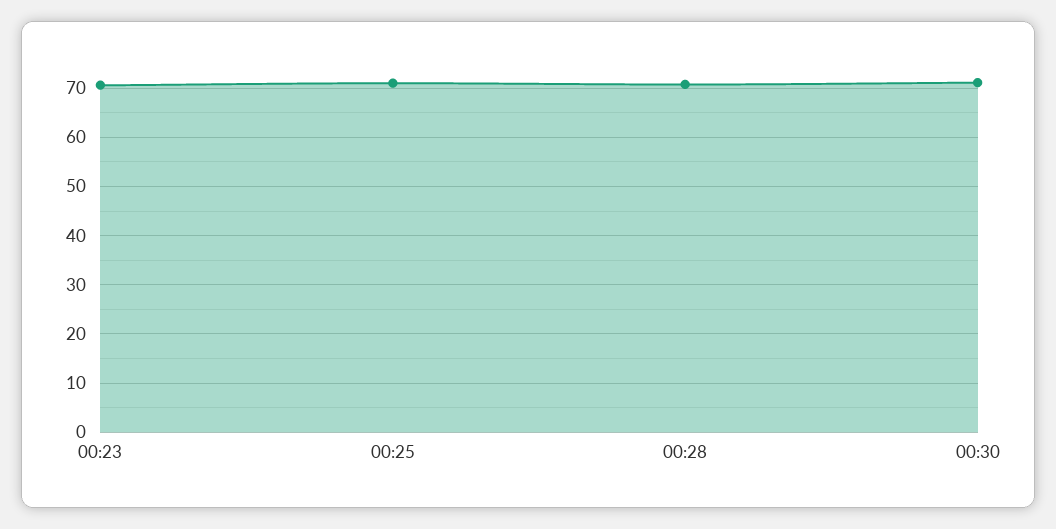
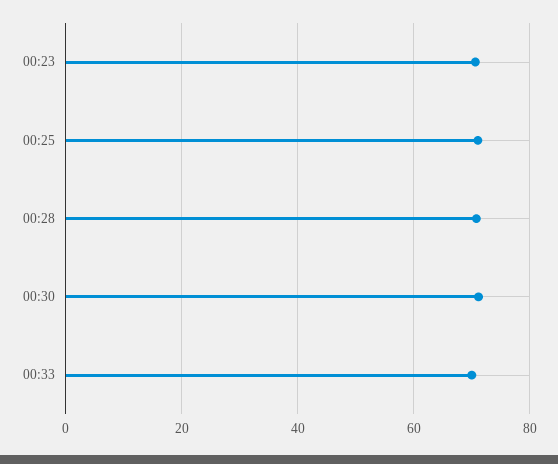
00:33: none -> 70

